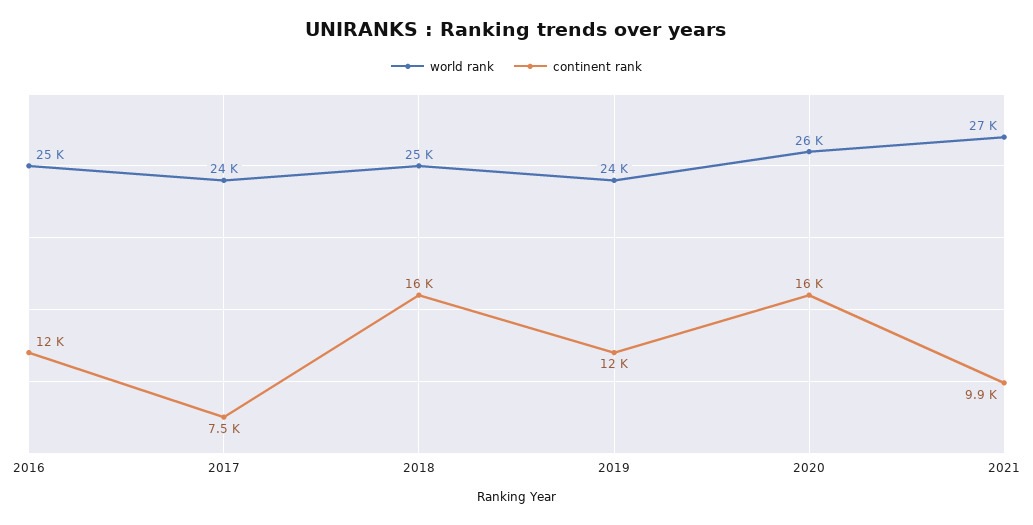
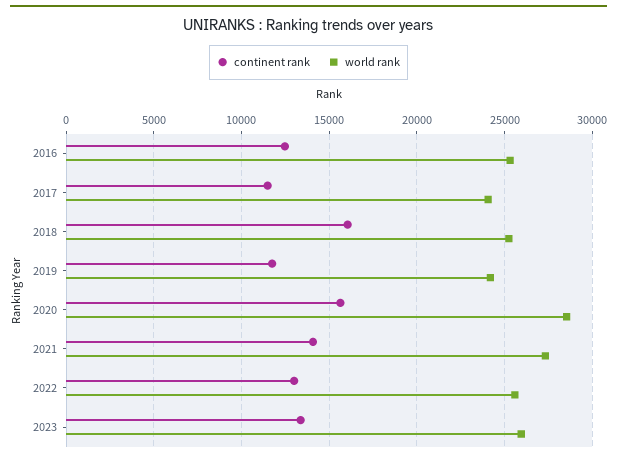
continent rank, 2017: 7500 -> 11500
world rank, 2020: 26000 -> 28500
continent rank, 2021: 9900 -> 14000
continent rank, 2022: none -> 13000
world rank, 2022: none -> 25500
continent rank, 2023: none -> 13500
world rank, 2023: none -> 26000

